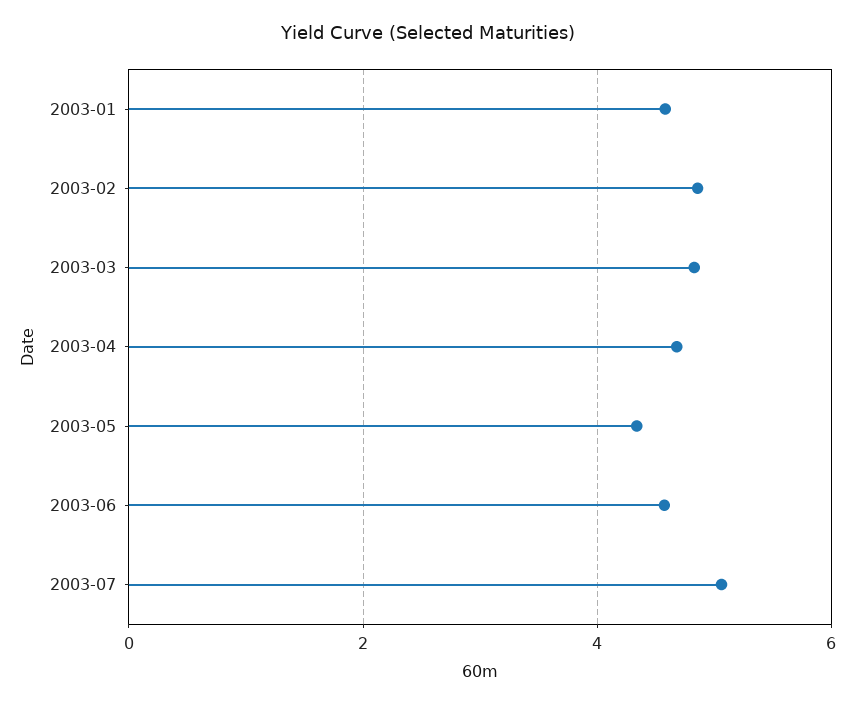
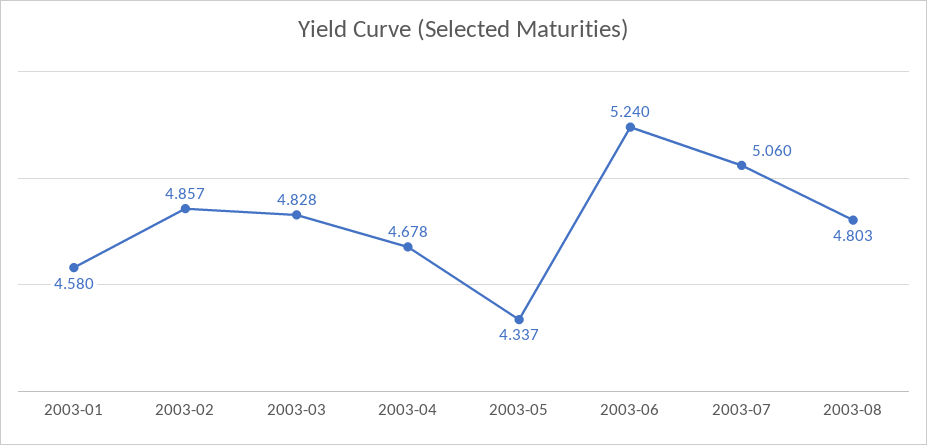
2003-06: 4.6 -> 5.24
2003-08: none -> 4.803

